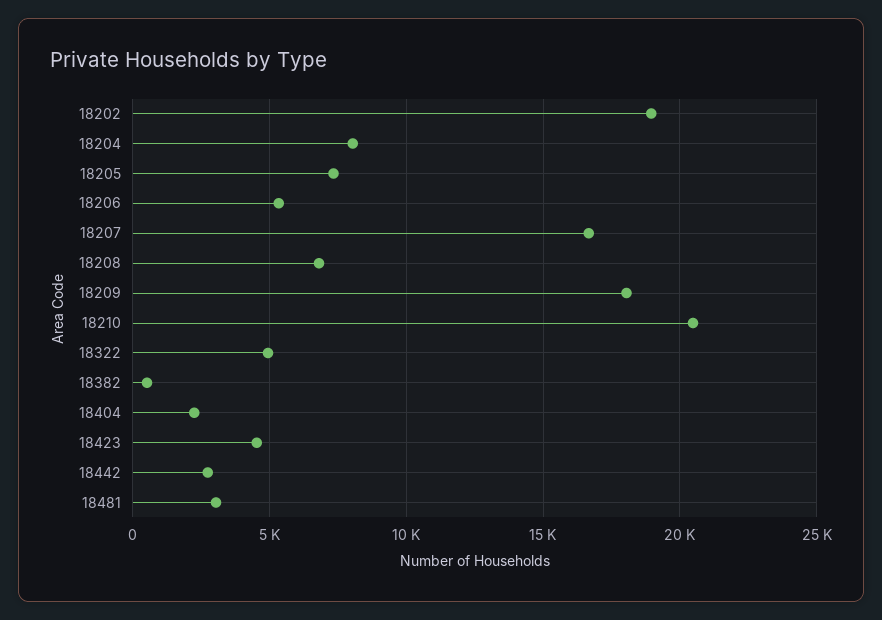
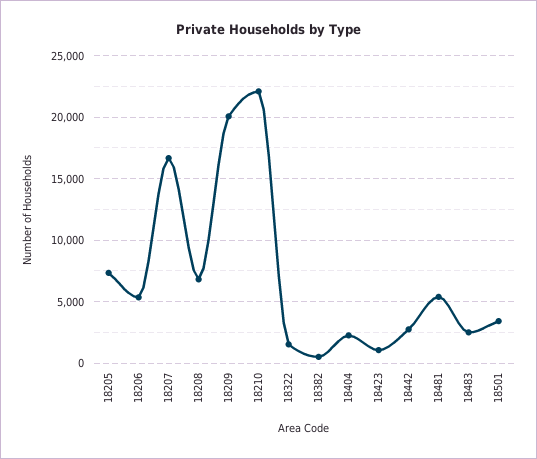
18202: 19000 -> none
18204: 8000 -> none
18209: 18000 -> 20000
18210: 20500 -> 22000
18322: 5000 -> 1500
18423: 4500 -> 1000
18481: 3000 -> 5500
18483: none -> 2500
18501: none -> 3500

